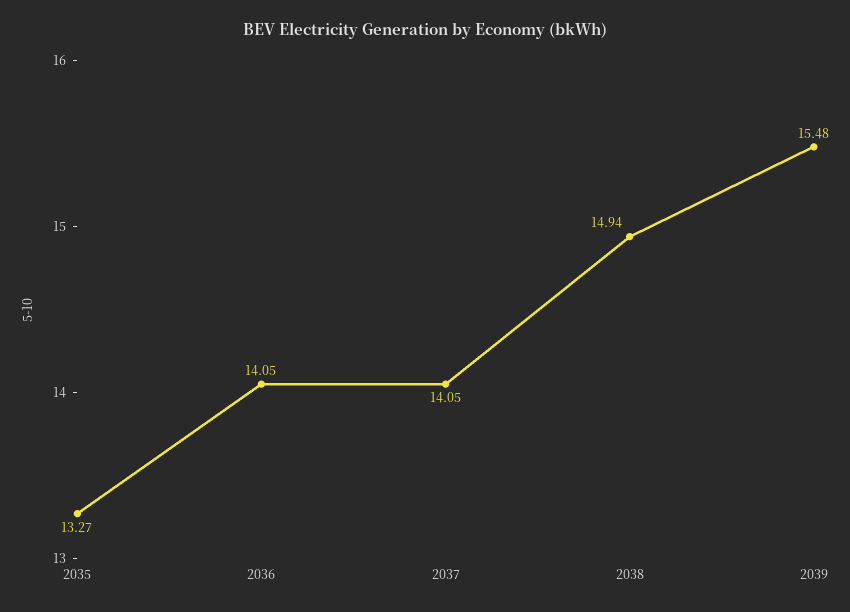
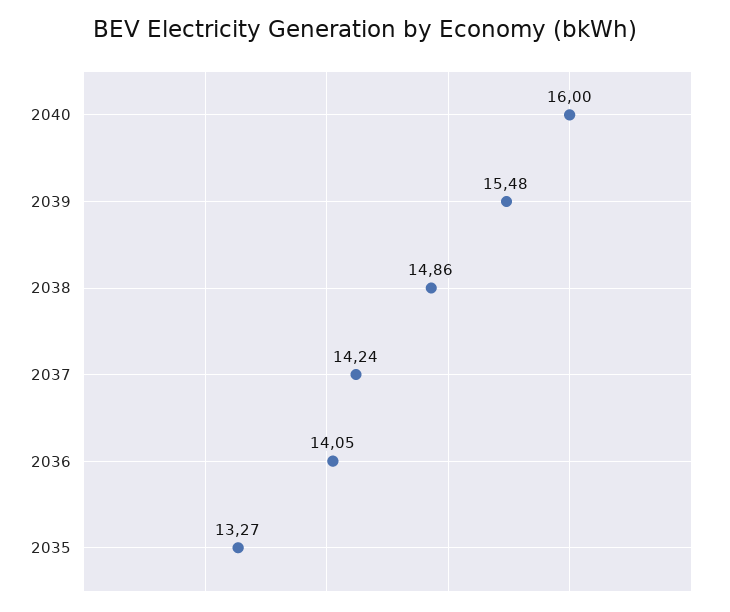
2037: 14.05 -> 14.24
2038: 14.94 -> 14.86
2040: none -> 16

